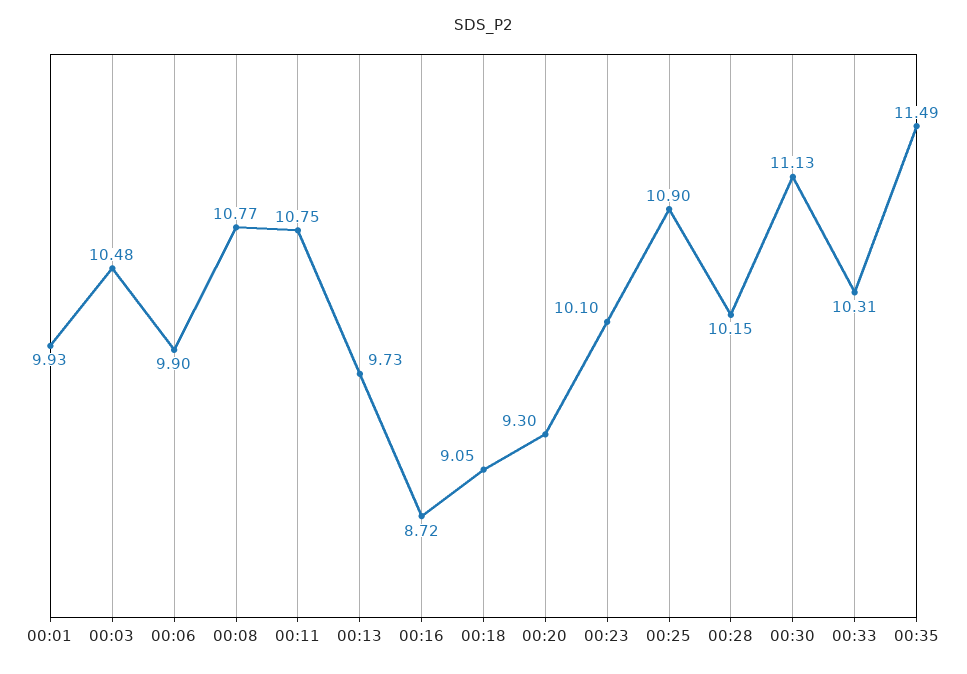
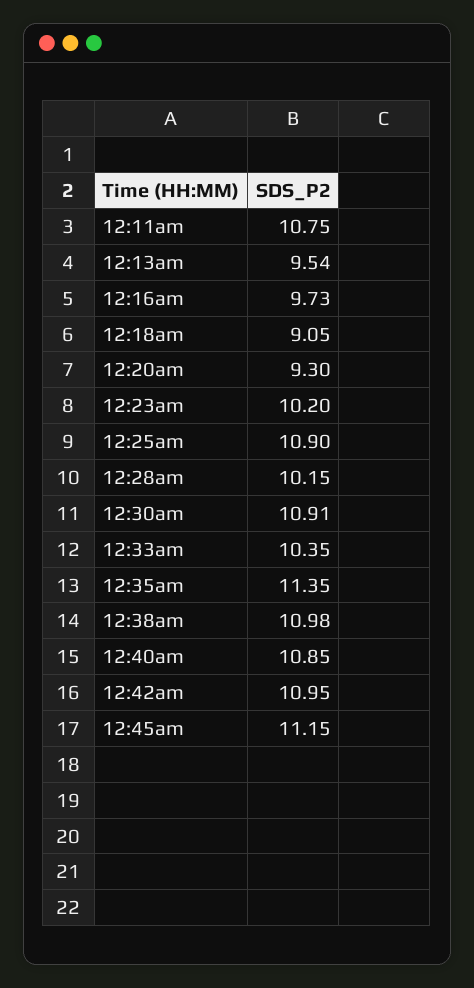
00:01: 9.93 -> none
00:03: 10.48 -> none
00:06: 9.9 -> none
00:08: 10.77 -> none
00:13: 9.73 -> 9.54
00:16: 8.72 -> 9.73
00:23: 10.1 -> 10.2
00:30: 11.13 -> 10.91
00:33: 10.31 -> 10.35
00:35: 11.49 -> 11.35
12:38am: none -> 10.98
12:40am: none -> 10.85
12:42am: none -> 10.95
12:45am: none -> 11.15

